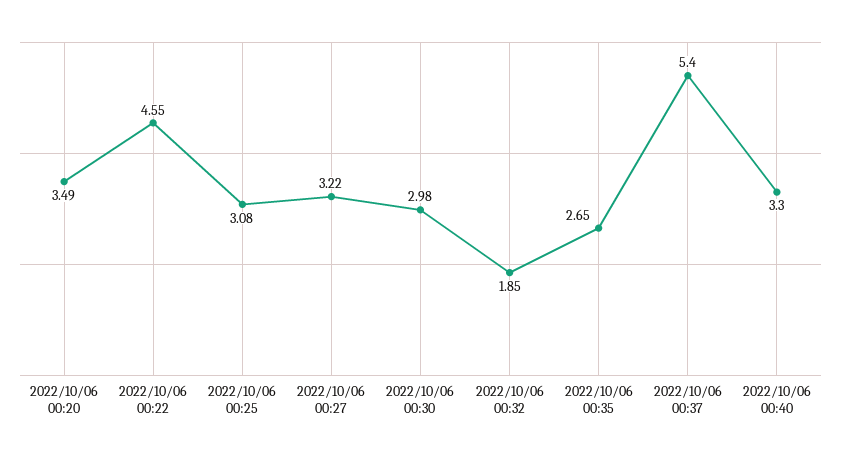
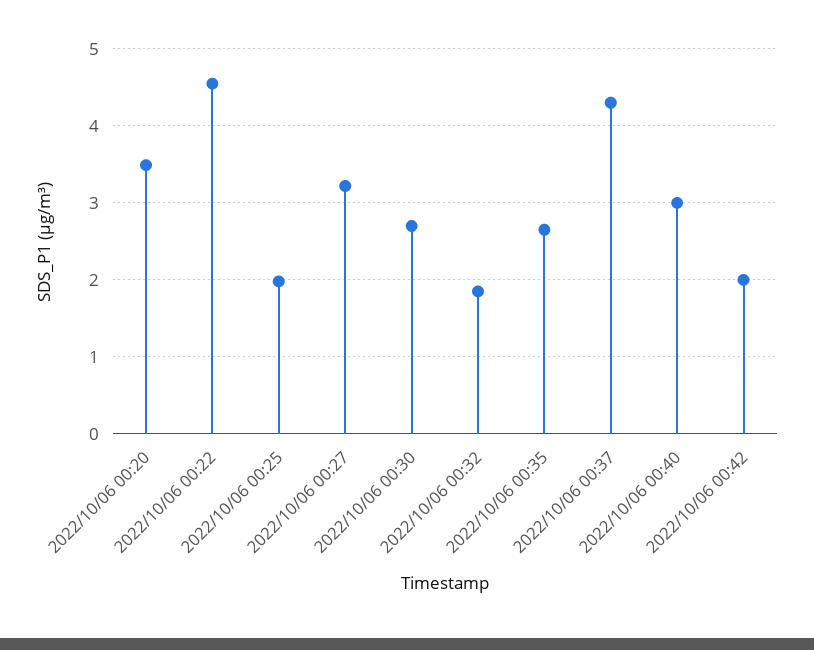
2022/10/06 00:25: 3.08 -> 2
2022/10/06 00:30: 2.98 -> 2.7
2022/10/06 00:37: 5.4 -> 4.3
2022/10/06 00:40: 3.3 -> 3
2022/10/06 00:42: none -> 2

